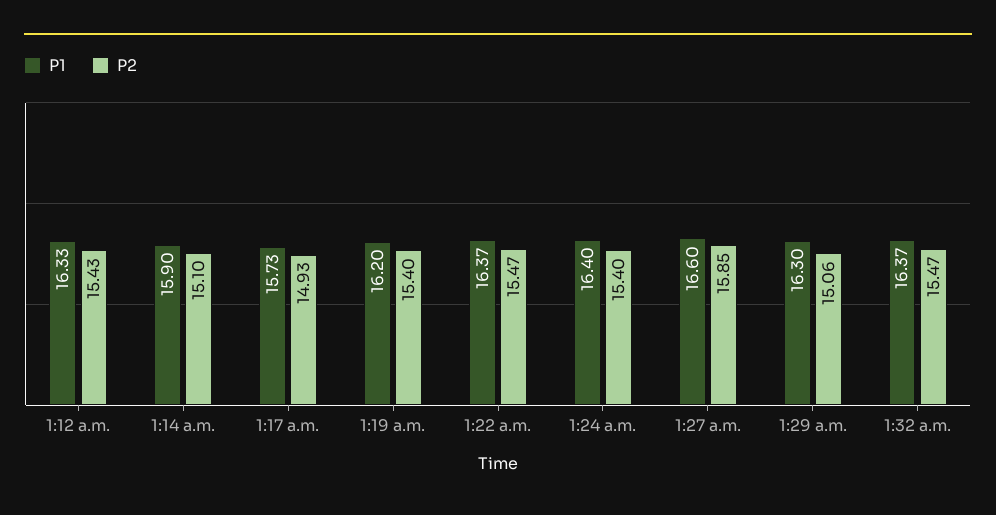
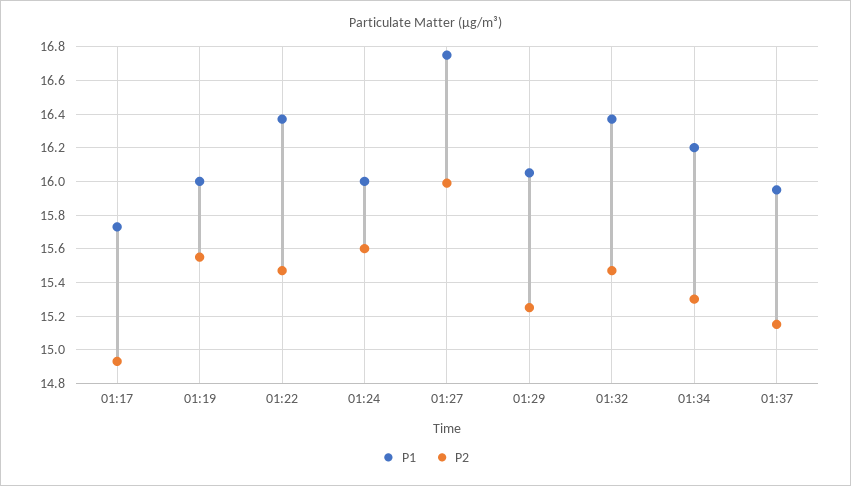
P1, 1:12 a.m.: 16.33 -> none
P2, 1:12 a.m.: 15.43 -> none
P1, 1:14 a.m.: 15.9 -> none
P2, 1:14 a.m.: 15.1 -> none
P1, 1:19 a.m.: 16.2 -> 16
P2, 1:19 a.m.: 15.4 -> 15.55
P1, 1:24 a.m.: 16.4 -> 16
P2, 1:24 a.m.: 15.4 -> 15.6
P1, 1:27 a.m.: 16.6 -> 16.75
P2, 1:27 a.m.: 15.85 -> 16
P1, 1:29 a.m.: 16.3 -> 16.05
P2, 1:29 a.m.: 15.06 -> 15.25
P1, 01:34: none -> 16.2
P2, 01:34: none -> 15.3
P1, 01:37: none -> 15.95
P2, 01:37: none -> 15.15

